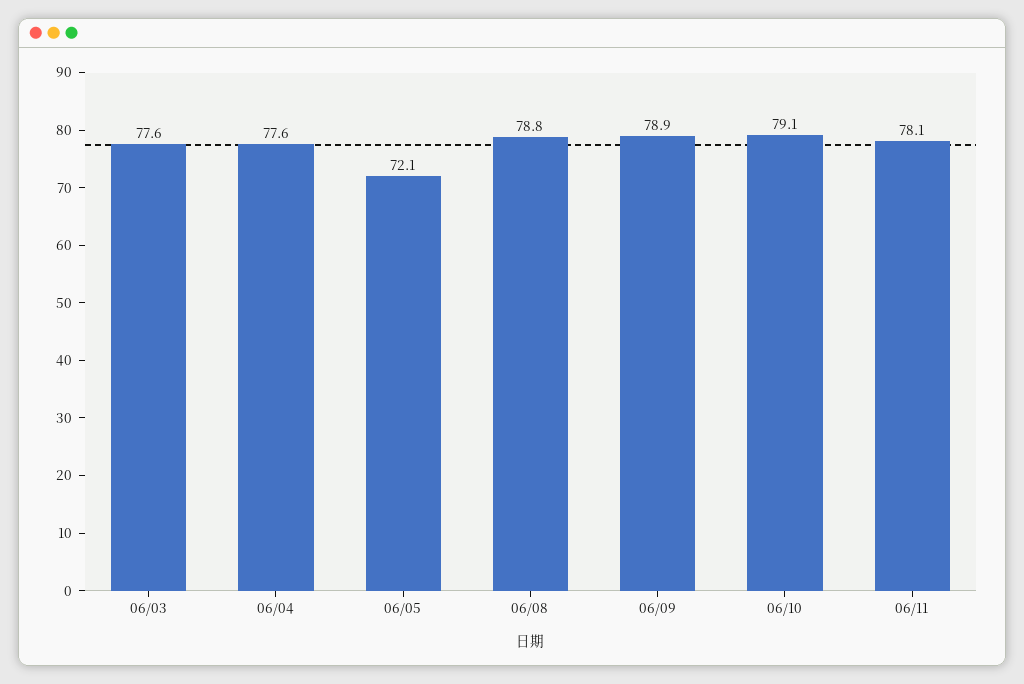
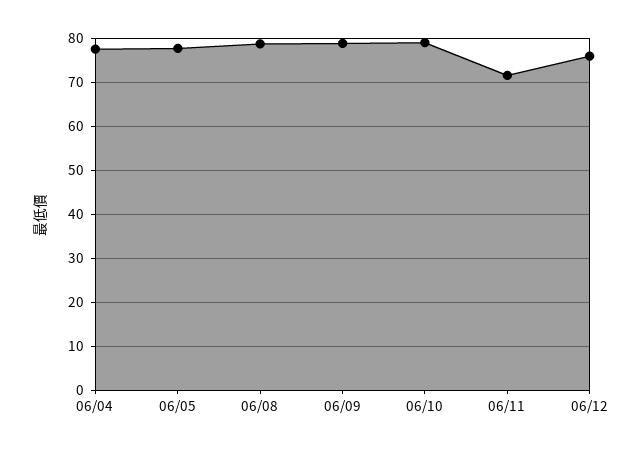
06/03: 77.6 -> none
06/05: 72.1 -> 78
06/11: 78.1 -> 72
06/12: none -> 76

